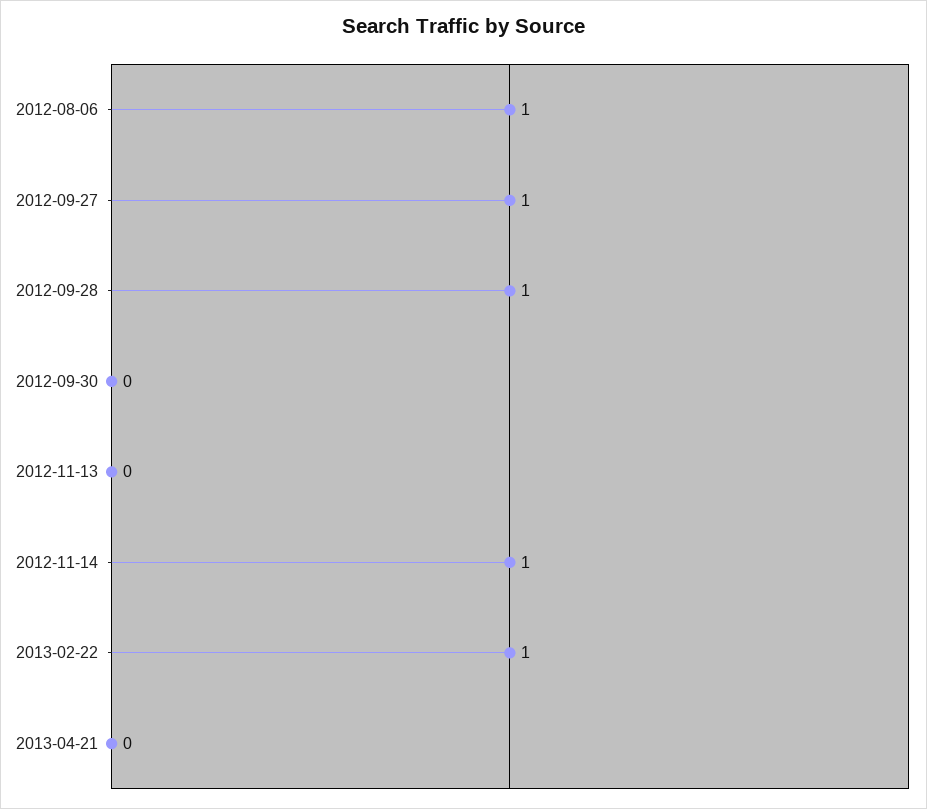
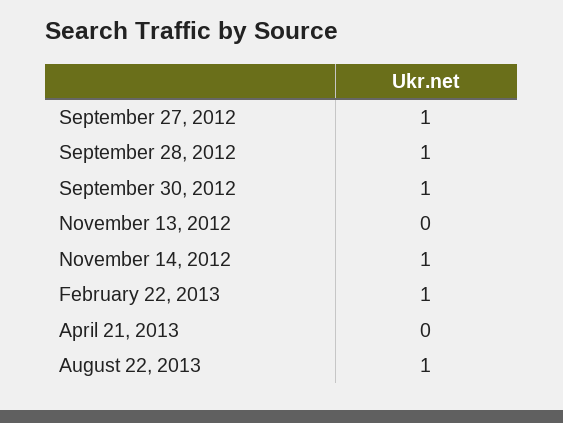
2012-08-06: 1 -> none
2012-09-30: 0 -> 1
August 22, 2013: none -> 1

